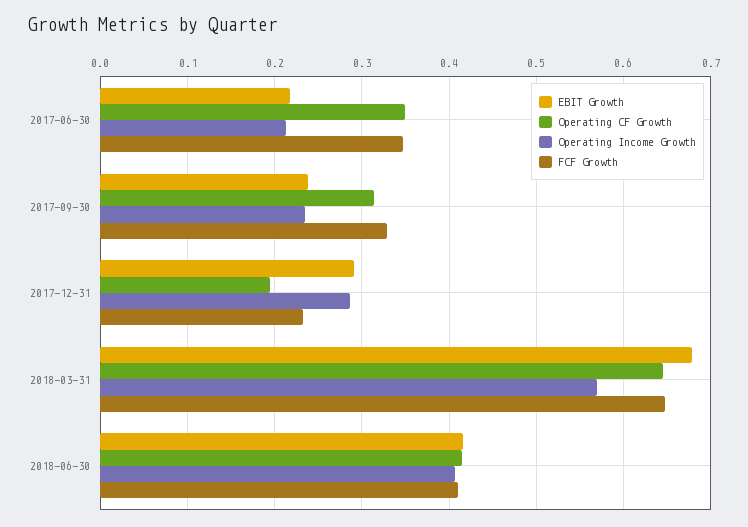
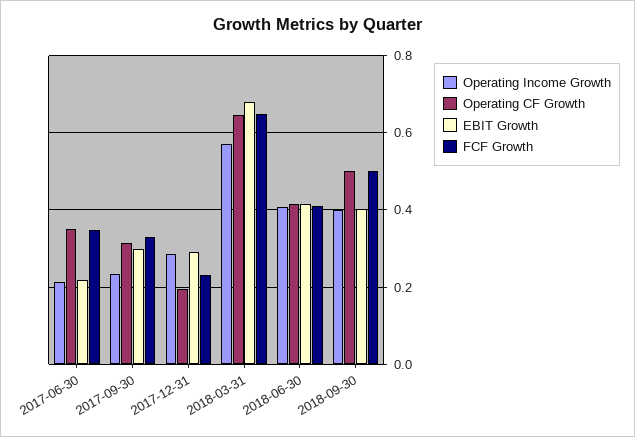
EBIT Growth, 2017-09-30: 0.24 -> 0.3
Operating Income Growth, 2018-09-30: none -> 0.4
Operating CF Growth, 2018-09-30: none -> 0.5
EBIT Growth, 2018-09-30: none -> 0.4
FCF Growth, 2018-09-30: none -> 0.5

